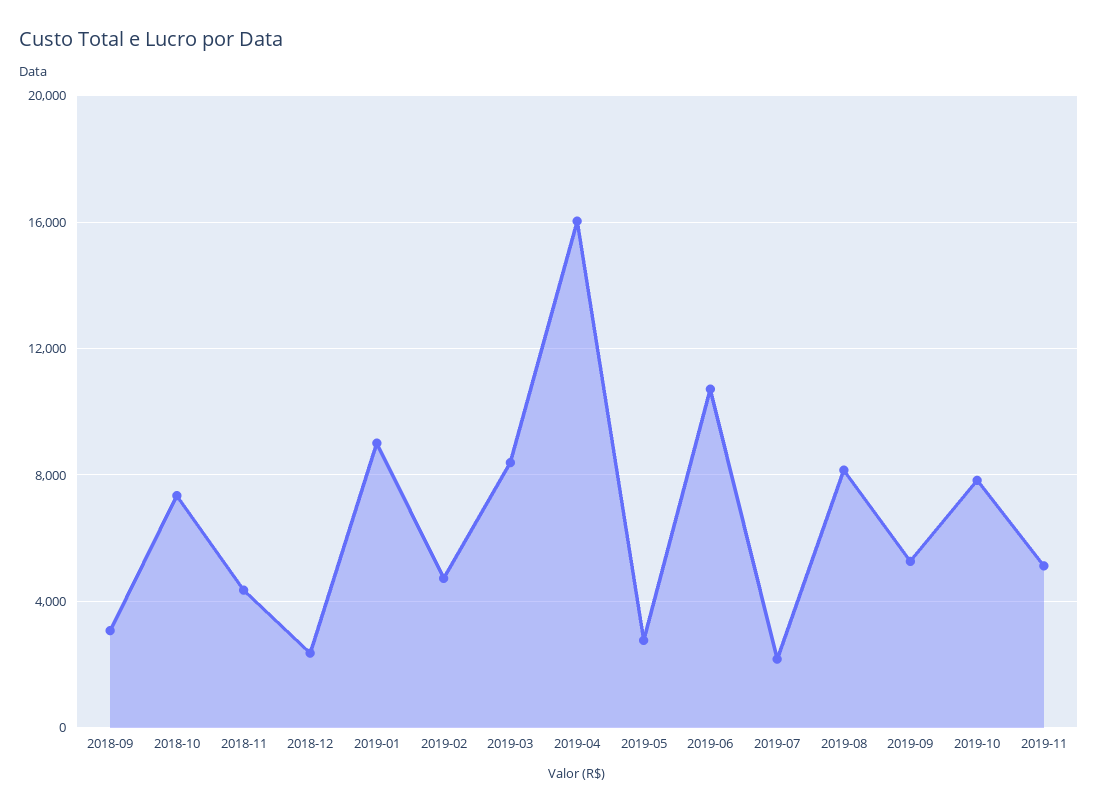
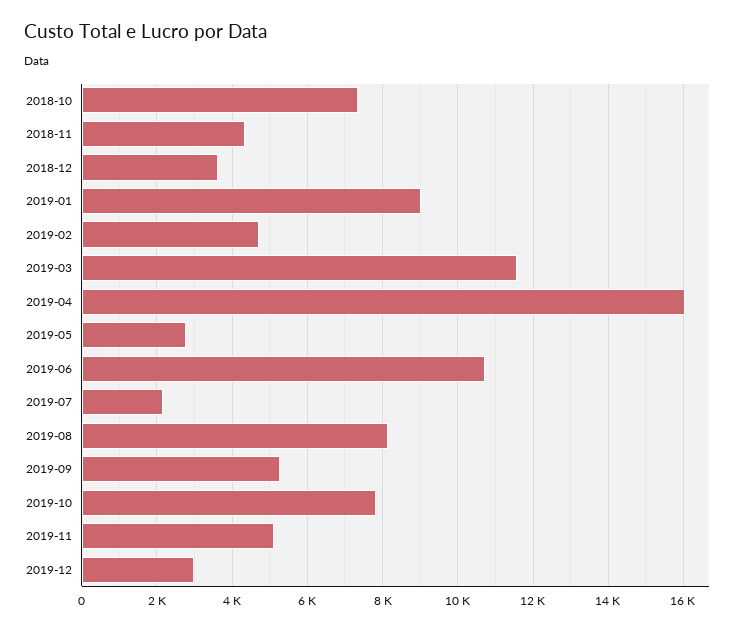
2018-09: 3000 -> none
2018-12: 2500 -> 3600
2019-03: 8500 -> 11600
2019-12: none -> 3000

